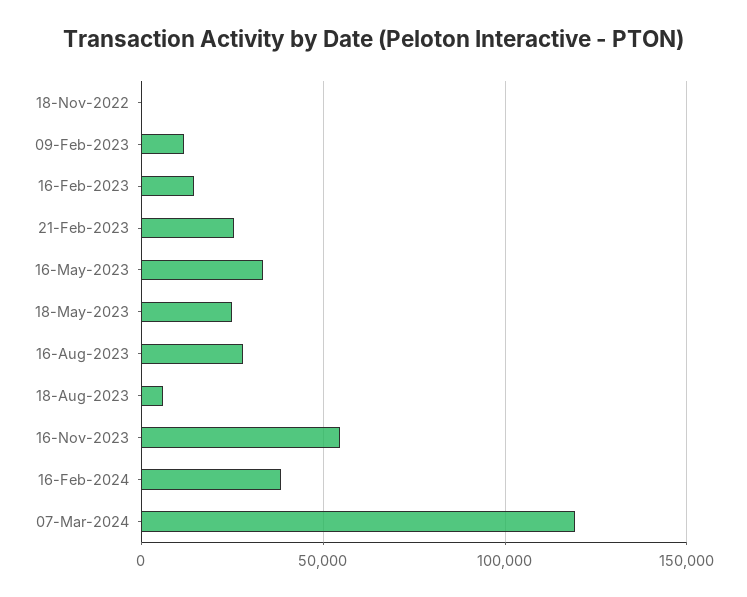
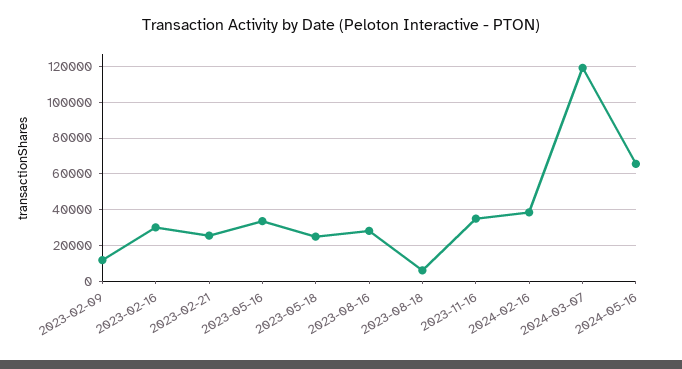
18-Nov-2022: 0 -> none
16-Feb-2023: 15000 -> 30000
16-Nov-2023: 55000 -> 35000
2024-05-16: none -> 65000

